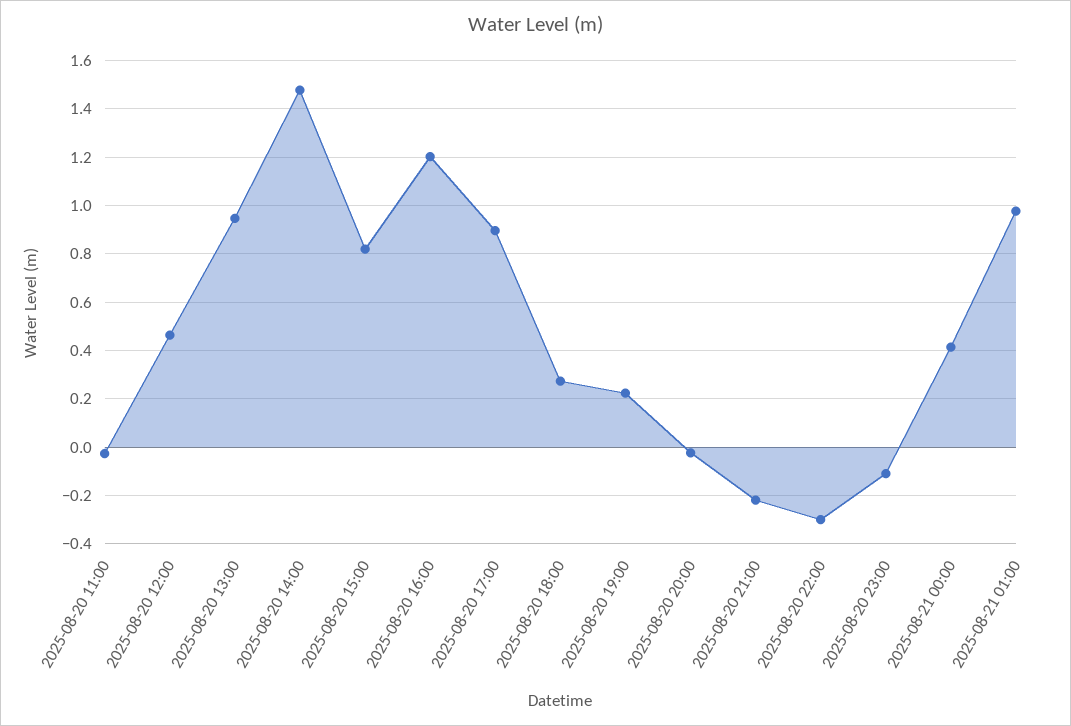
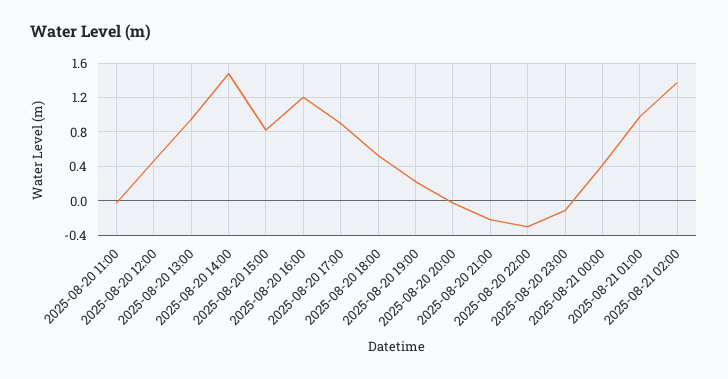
2025-08-20 18:00: 0.275 -> 0.5
2025-08-21 02:00: none -> 1.4

